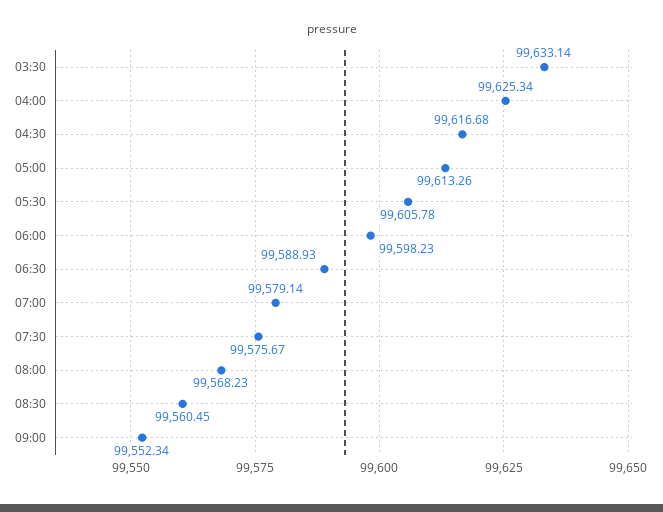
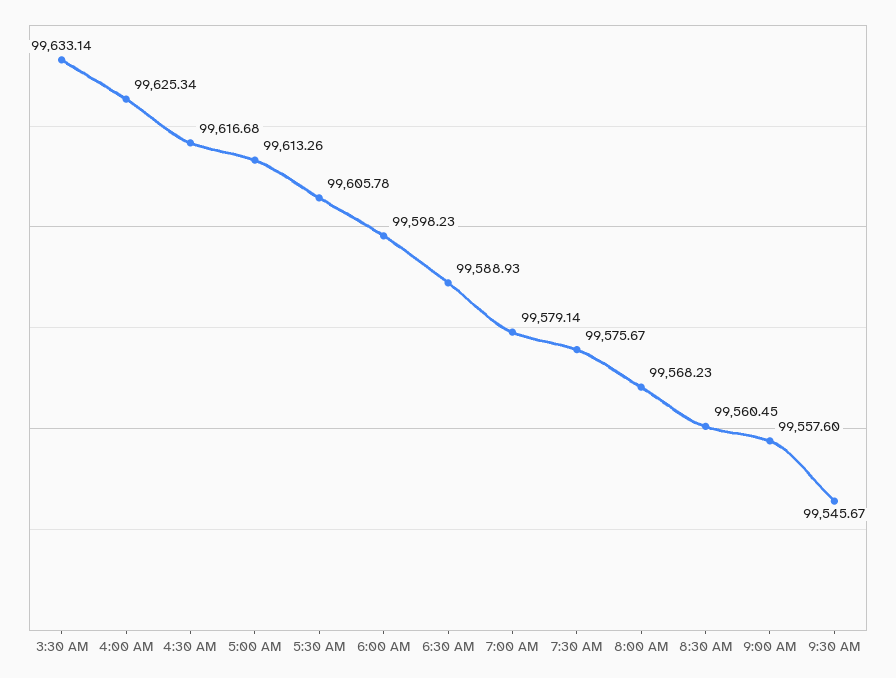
09:00: 99552.34 -> 99557.6
9:30 AM: none -> 99545.67

